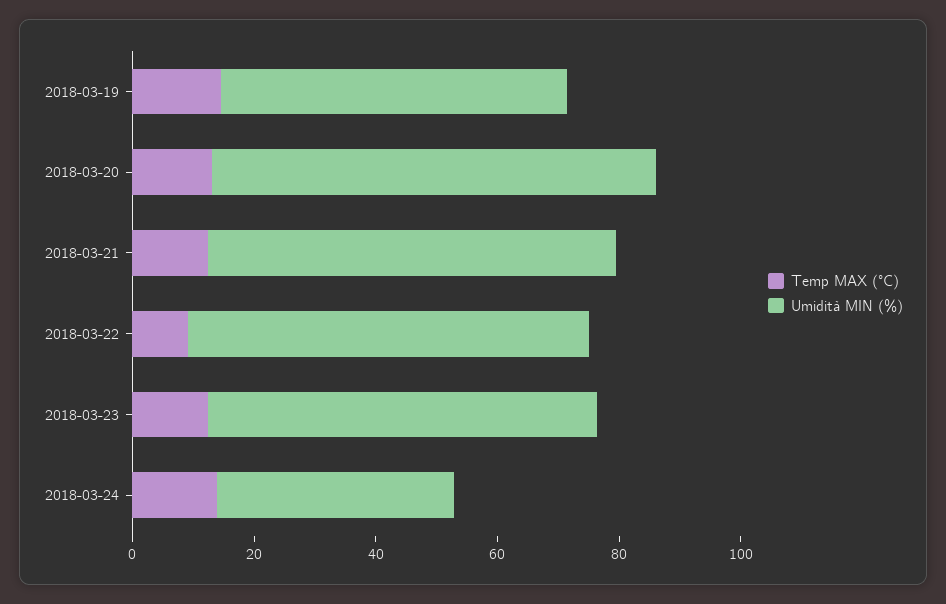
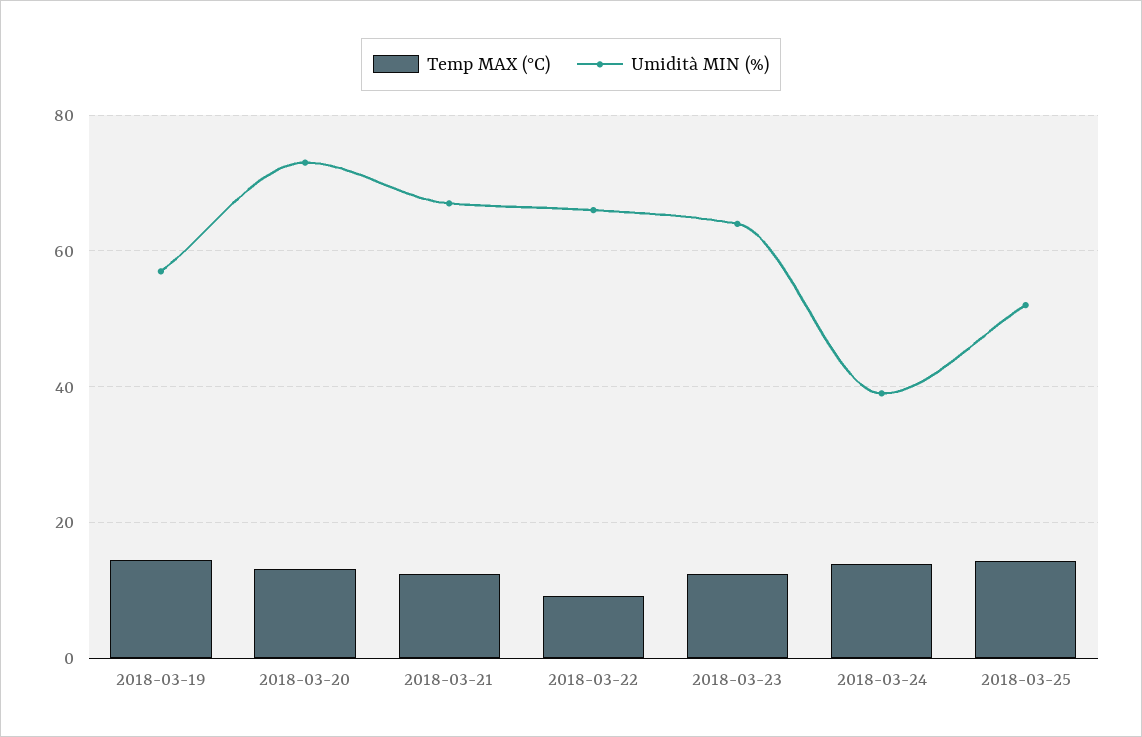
Temp MAX (°C), 2018-03-25: none -> 14
Umidità MIN (%), 2018-03-25: none -> 52

